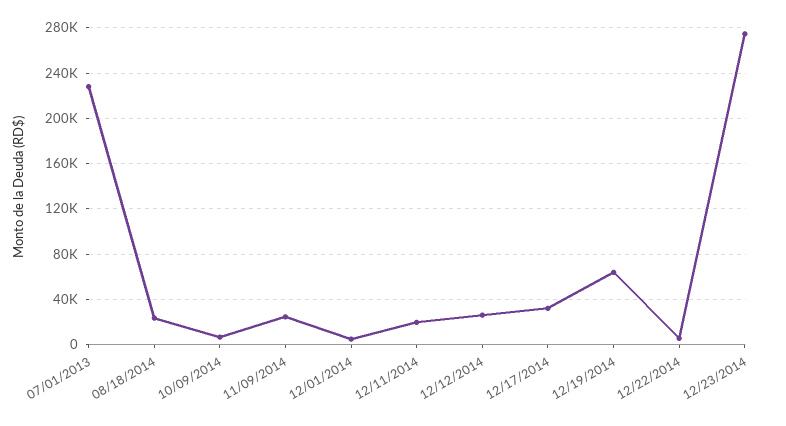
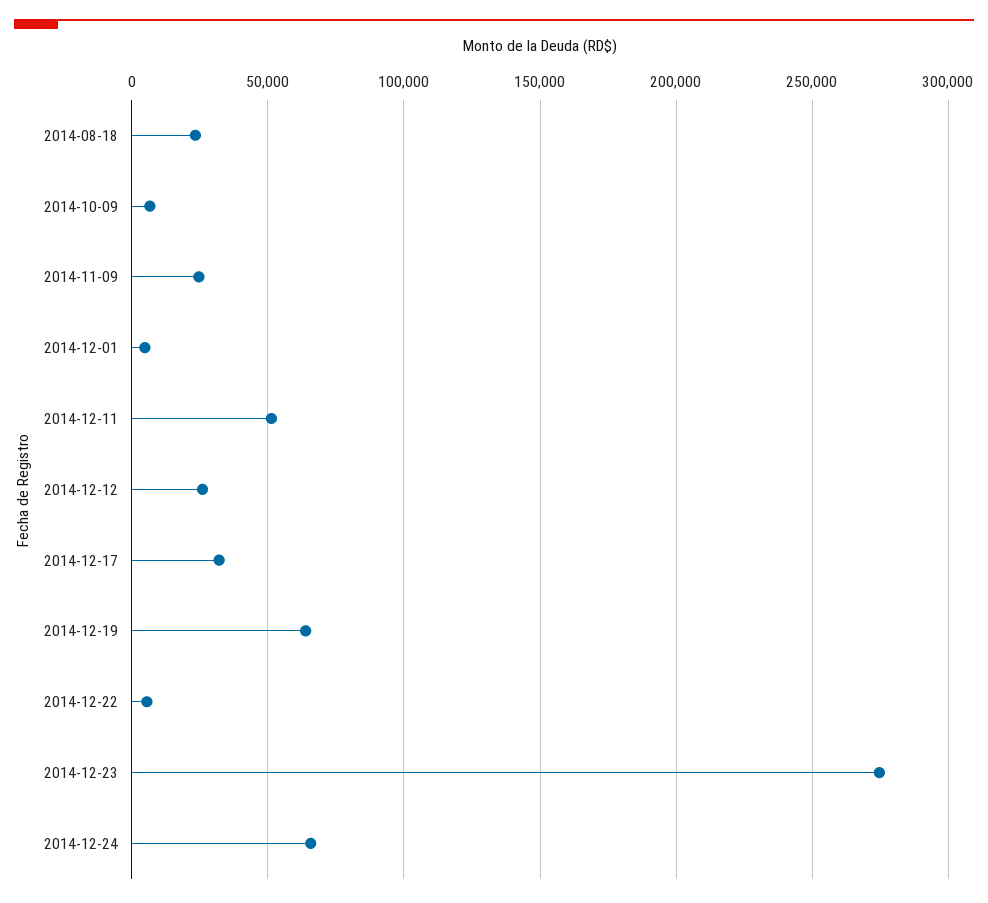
07/01/2013: 230000 -> none
12/11/2014: 20000 -> 50000
2014-12-24: none -> 65000

